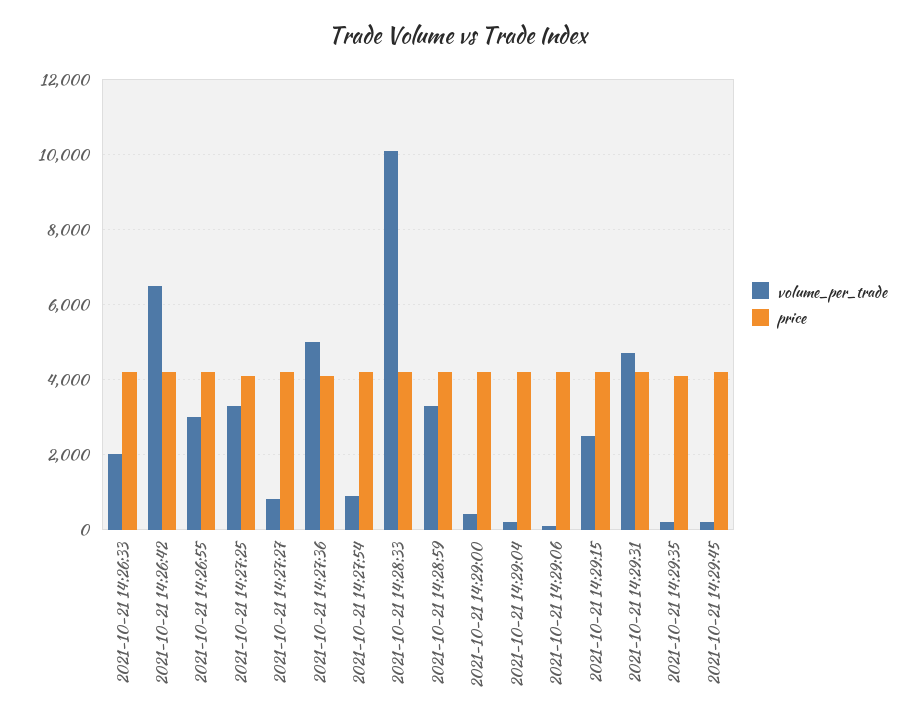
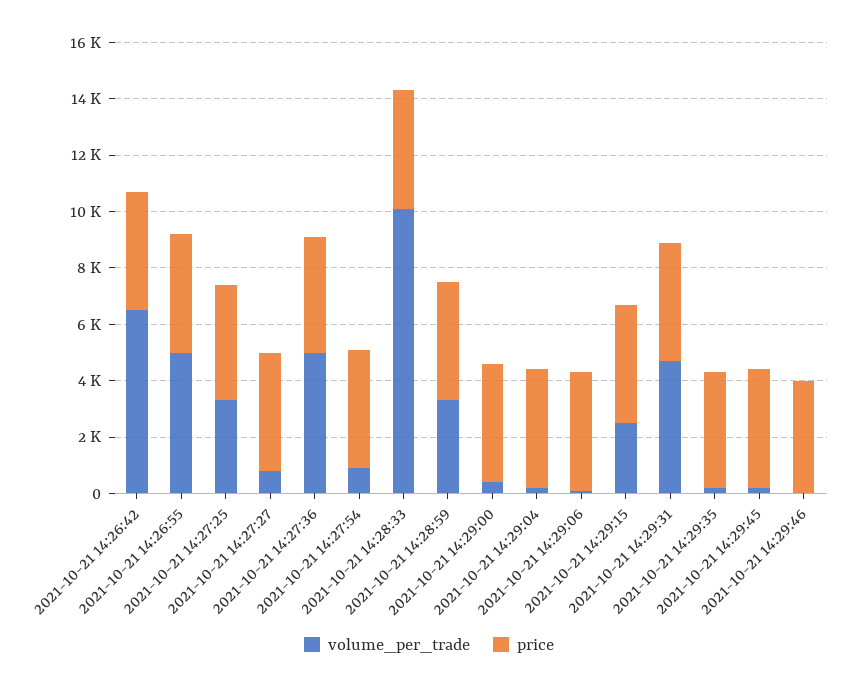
volume_per_trade, 2021-10-21 14:26:33: 2000 -> none
price, 2021-10-21 14:26:33: 4200 -> none
volume_per_trade, 2021-10-21 14:26:55: 3000 -> 5000
volume_per_trade, 2021-10-21 14:29:46: none -> 0
price, 2021-10-21 14:29:46: none -> 4000

